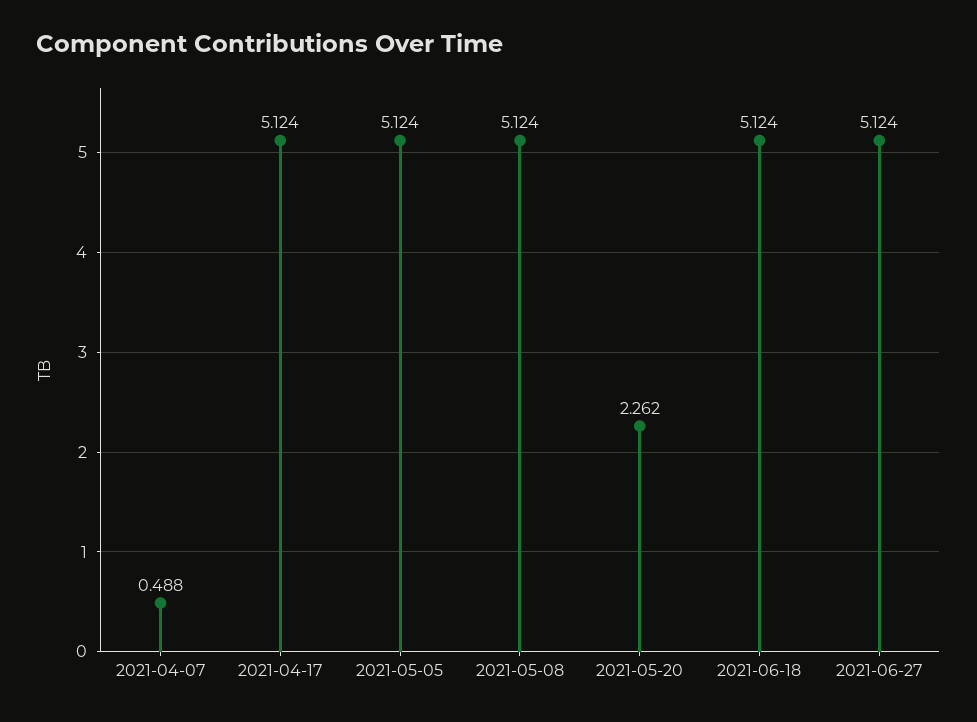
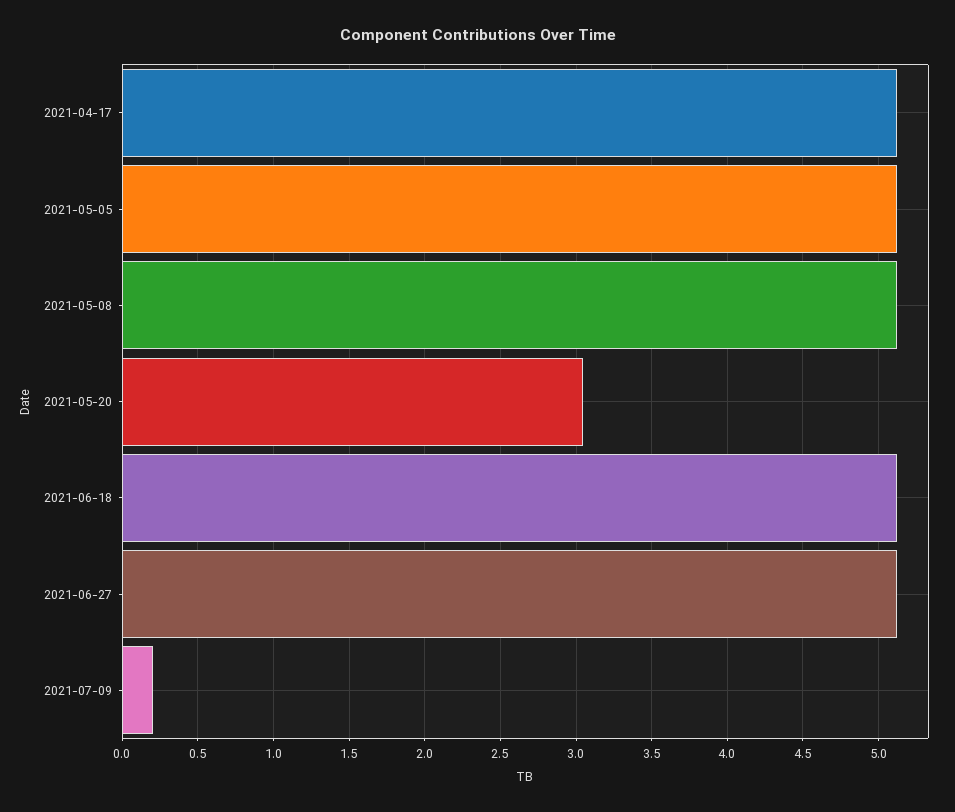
2021-04-07: 0.488 -> none
2021-05-20: 2.262 -> 3.05
2021-07-09: none -> 0.2

